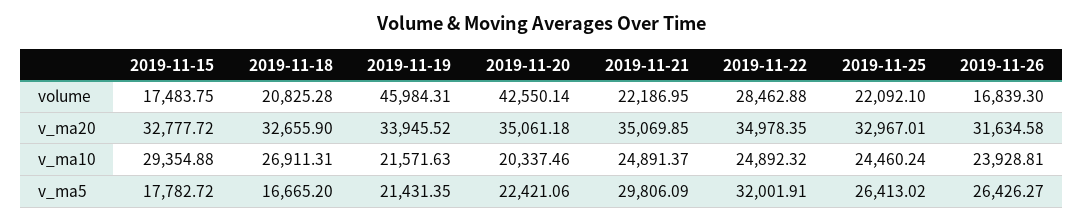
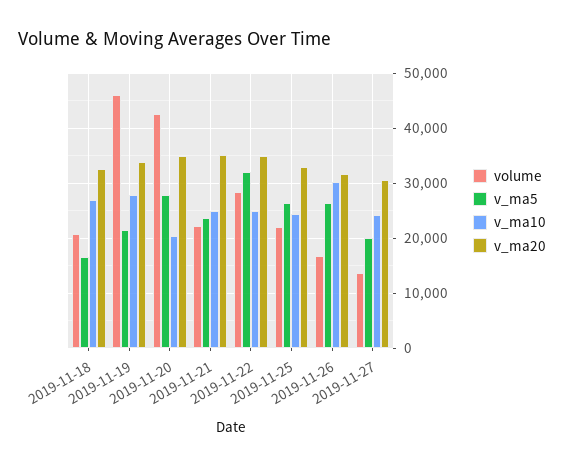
volume, 2019-11-15: 17483.75 -> none
v_ma20, 2019-11-15: 32777.72 -> none
v_ma10, 2019-11-15: 29354.88 -> none
v_ma10, 2019-11-19: 21571.63 -> 28000
v_ma10, 2019-11-26: 23928.81 -> 30000
v_ma5, 2019-11-15: 17782.72 -> none
v_ma5, 2019-11-20: 22421.06 -> 28000
v_ma5, 2019-11-21: 29806.09 -> 24000
volume, 2019-11-27: none -> 14000
v_ma5, 2019-11-27: none -> 20000
v_ma10, 2019-11-27: none -> 24000
v_ma20, 2019-11-27: none -> 30000

